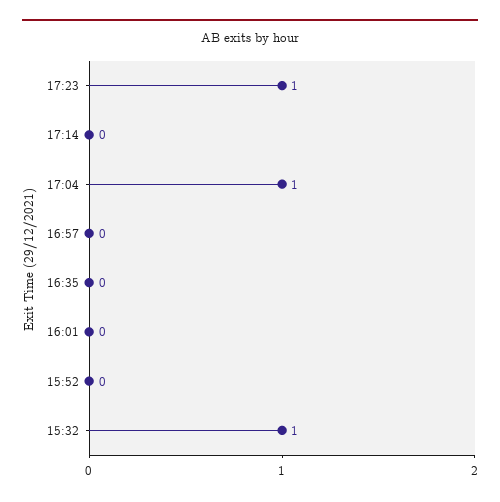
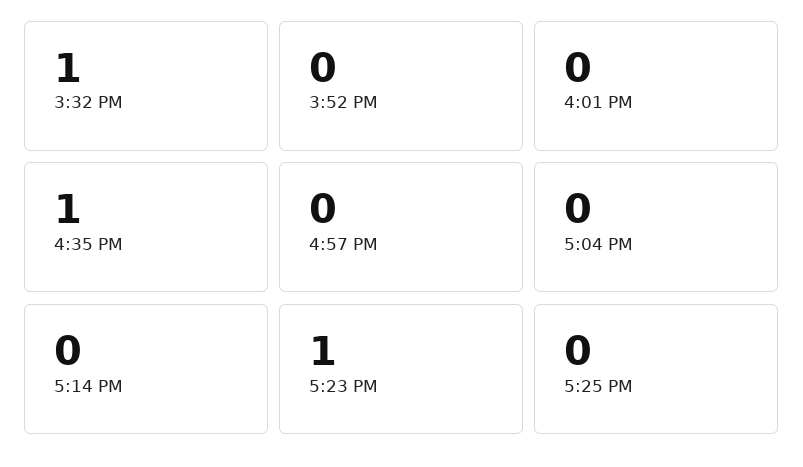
17:04: 1 -> 0
16:35: 0 -> 1
5:25 PM: none -> 0

